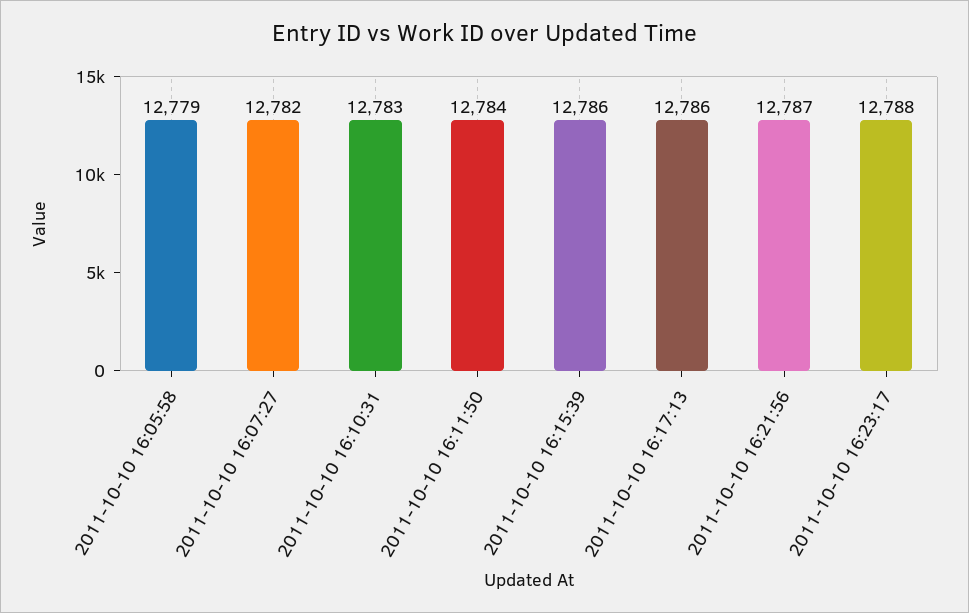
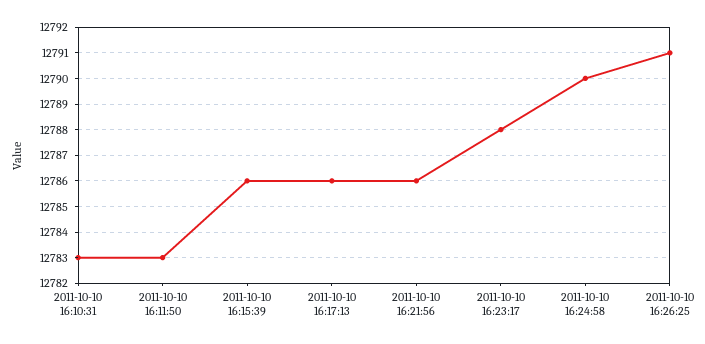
2011-10-10 16:05:58: 12779 -> none
2011-10-10 16:07:27: 12782 -> none
2011-10-10 16:11:50: 12784 -> 12783
2011-10-10 16:21:56: 12787 -> 12786
2011-10-10 16:24:58: none -> 12790
2011-10-10 16:26:25: none -> 12791

